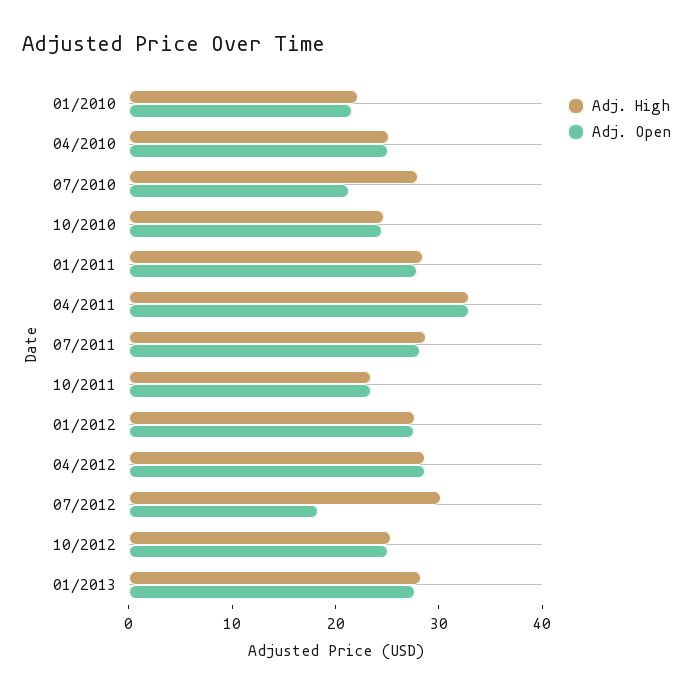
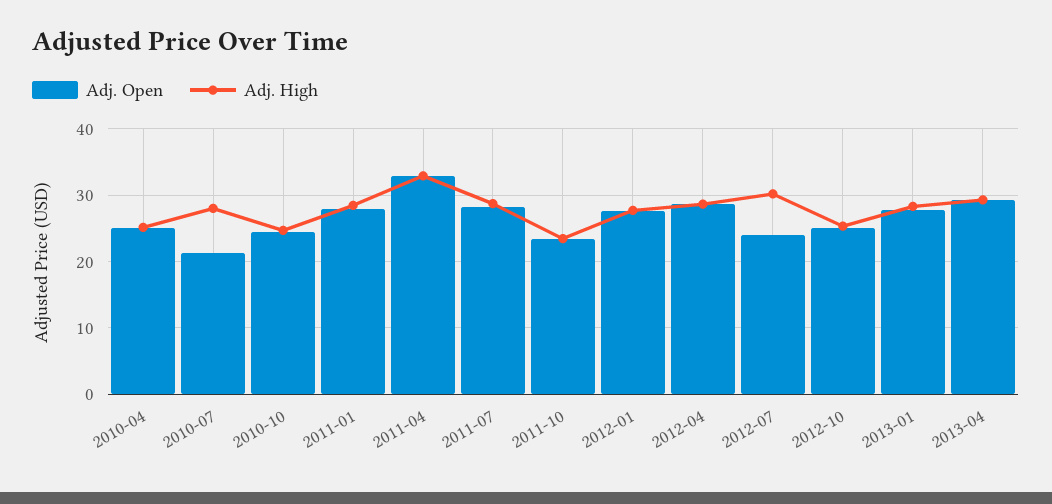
Adj. High, 01/2010: 22 -> none
Adj. Open, 01/2010: 22 -> none
Adj. Open, 07/2012: 18 -> 24
Adj. Open, 2013-04: none -> 29
Adj. High, 2013-04: none -> 29

